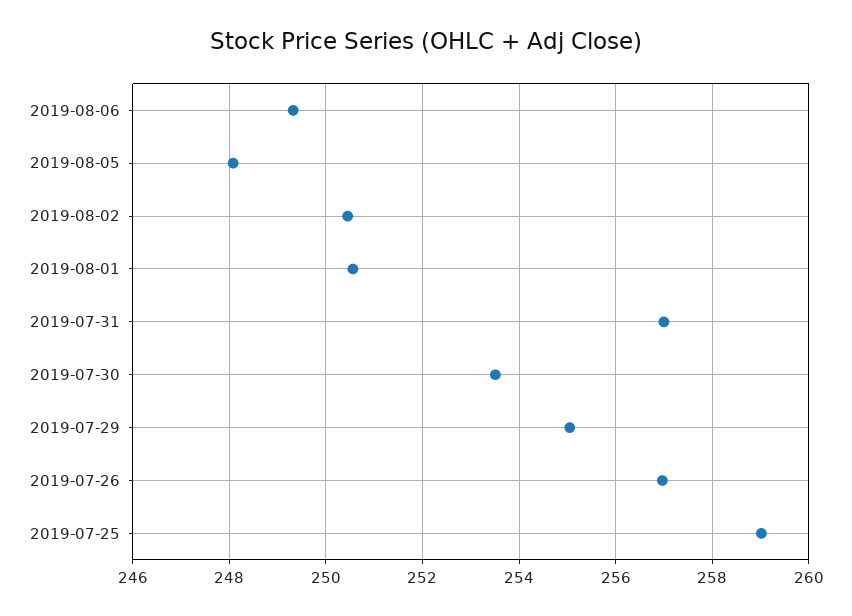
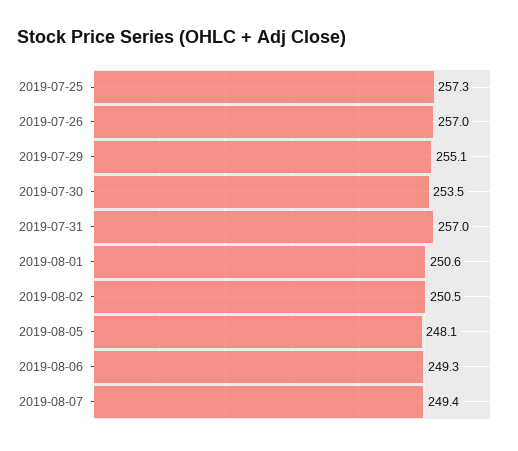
2019-07-25: 259 -> 257.3
2019-08-07: none -> 249.4

